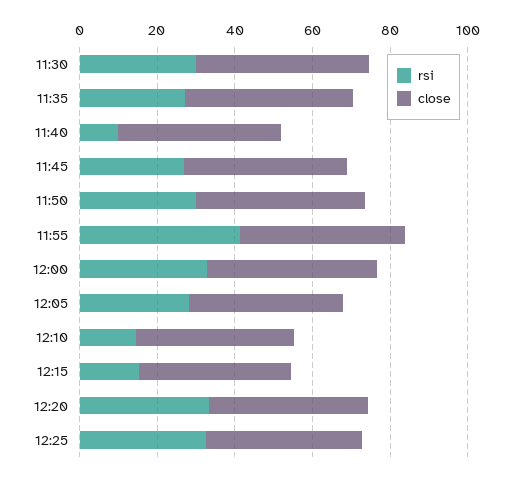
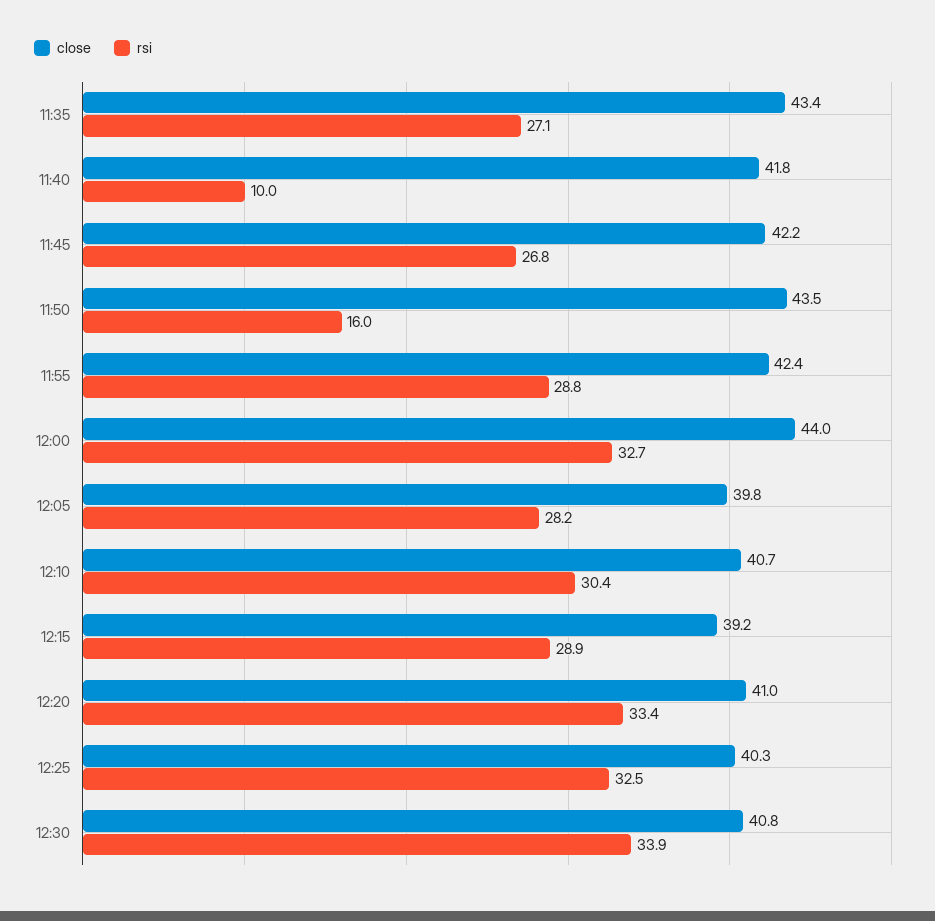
rsi, 11:30: 30 -> none
close, 11:30: 45 -> none
rsi, 11:50: 30 -> 16
rsi, 11:55: 40 -> 28.8
rsi, 12:10: 15 -> 30.4
rsi, 12:15: 15 -> 28.9
close, 12:30: none -> 40.8
rsi, 12:30: none -> 33.9

